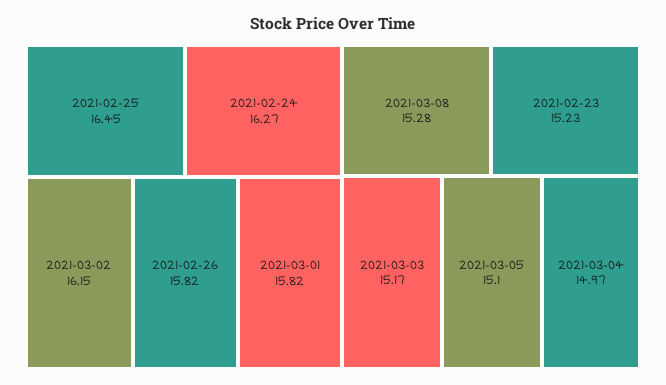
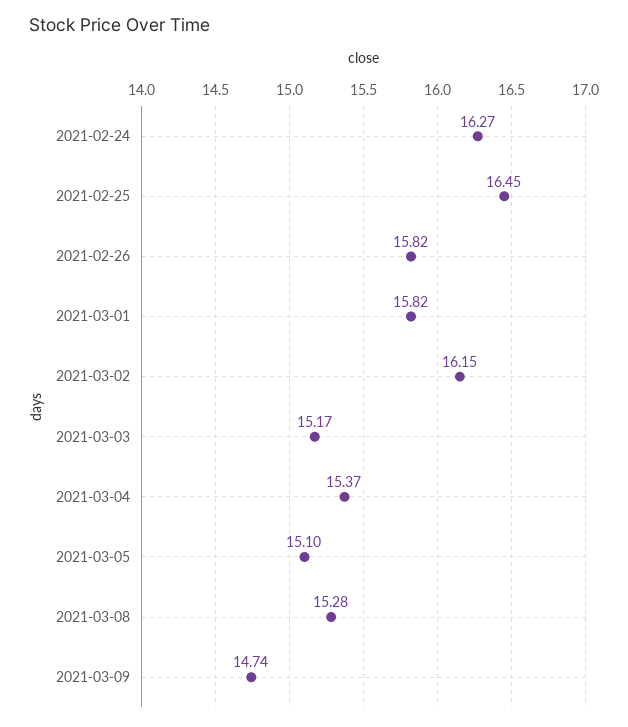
2021-02-23: 15.23 -> none
2021-03-04: 14.97 -> 15.37
2021-03-09: none -> 14.74

